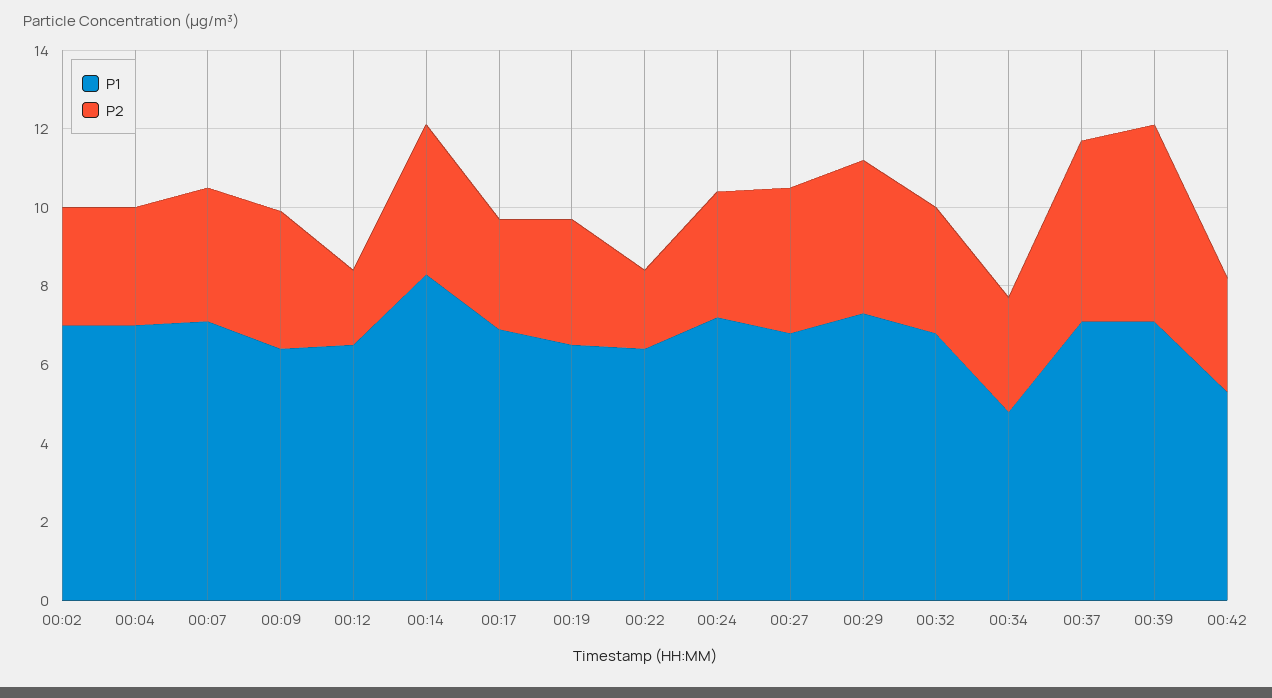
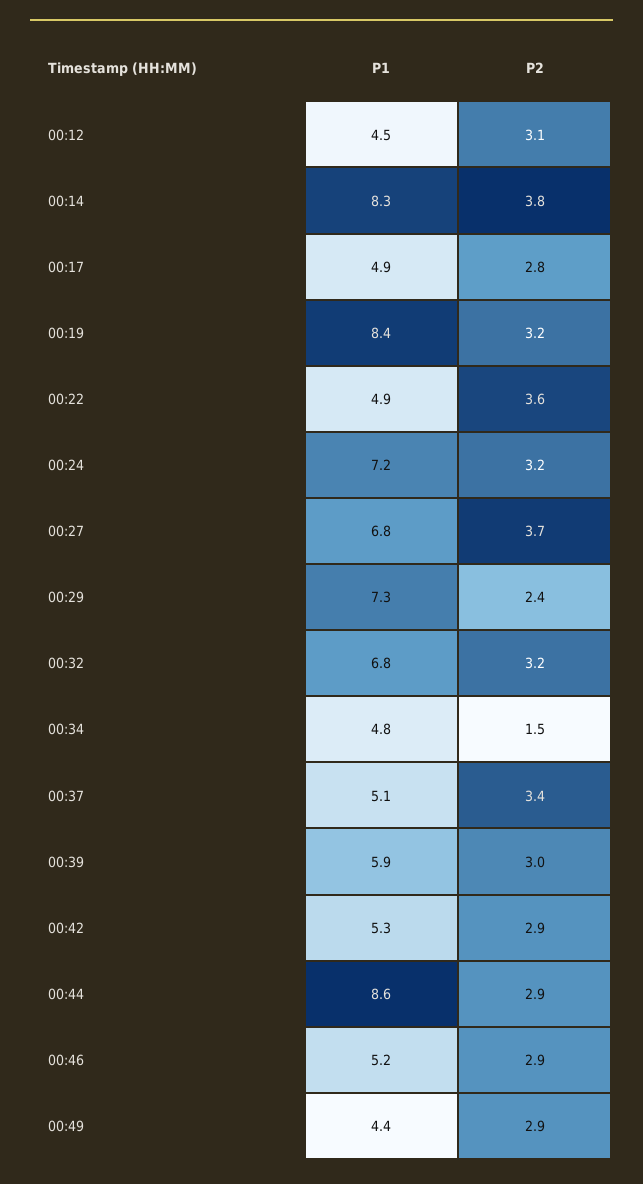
P1, 00:02: 7 -> none
P2, 00:02: 3 -> none
P1, 00:04: 7 -> none
P2, 00:04: 3 -> none
P1, 00:07: 7 -> none
P2, 00:07: 3.5 -> none
P1, 00:09: 6.5 -> none
P2, 00:09: 3.5 -> none
P1, 00:12: 6.5 -> 4.5
P2, 00:12: 2 -> 3.1
P1, 00:17: 7 -> 4.9
P1, 00:19: 6.5 -> 8.4
P1, 00:22: 6.5 -> 4.9
P2, 00:22: 2 -> 3.6
P2, 00:29: 4 -> 2.4
P2, 00:34: 3 -> 1.5
P1, 00:37: 7 -> 5.1
P2, 00:37: 4.5 -> 3.4
P1, 00:39: 7 -> 5.9
P2, 00:39: 5 -> 3
P1, 00:44: none -> 8.6
P2, 00:44: none -> 2.9
P1, 00:46: none -> 5.2
P2, 00:46: none -> 2.9
P1, 00:49: none -> 4.4
P2, 00:49: none -> 2.9

